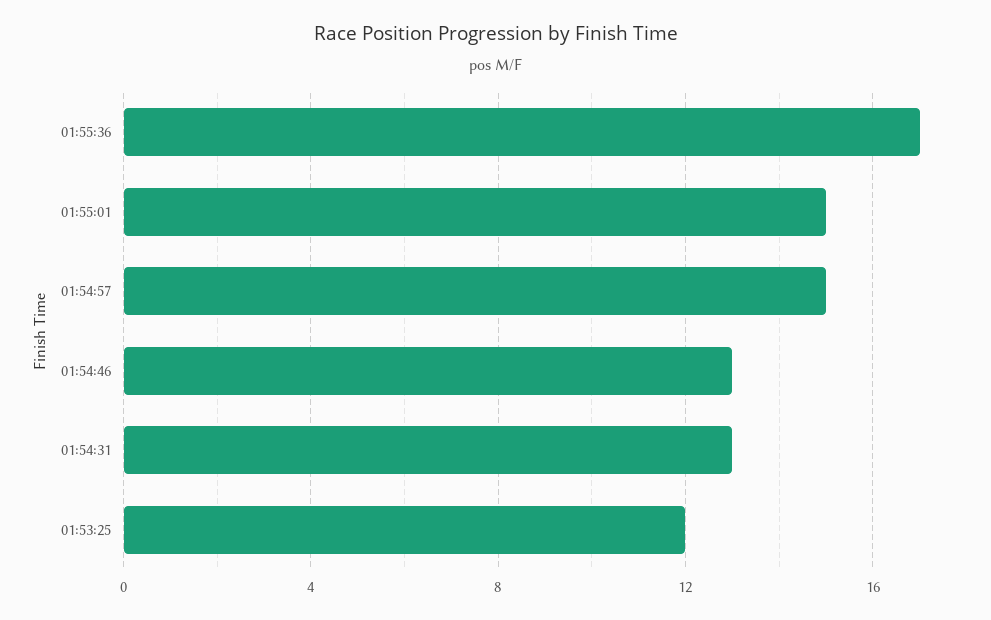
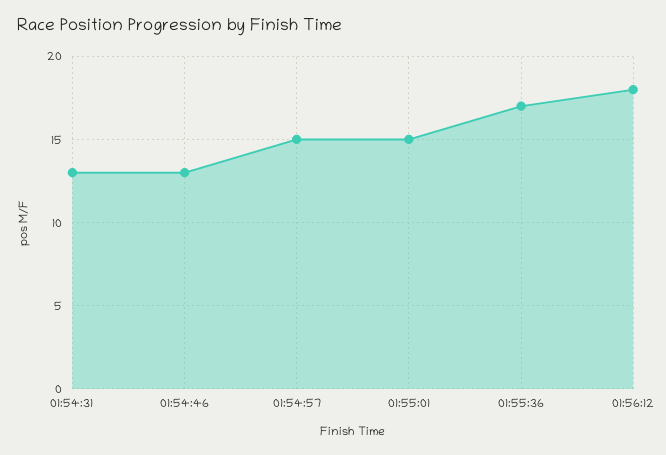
01:53:25: 12 -> none
01:56:12: none -> 18

